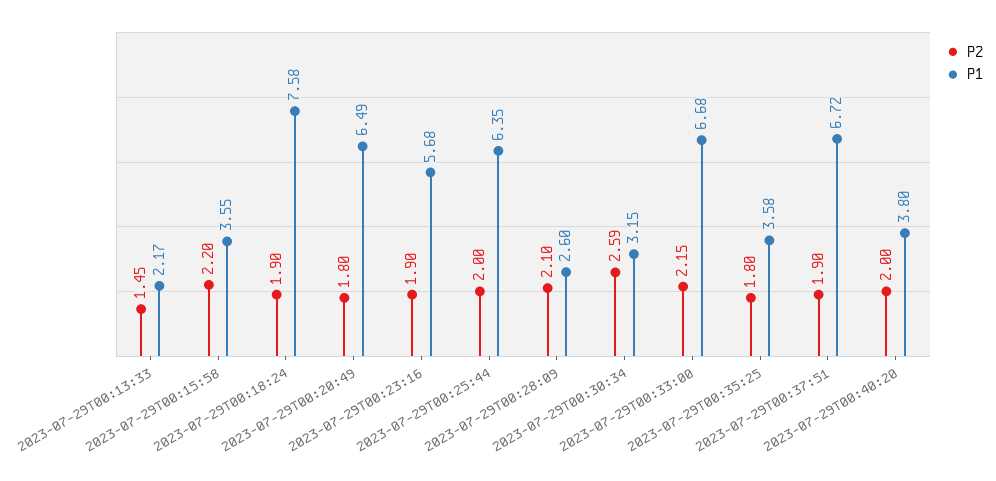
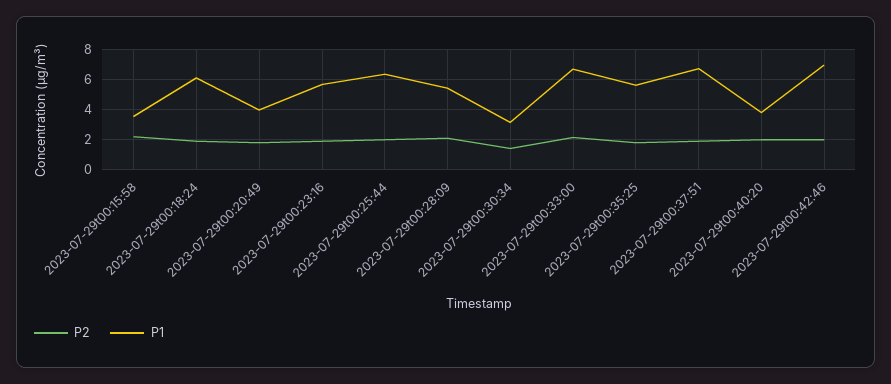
P2, 2023-07-29T00:13:33: 1.45 -> none
P1, 2023-07-29T00:13:33: 2.17 -> none
P1, 2023-07-29T00:18:24: 7.58 -> 6
P1, 2023-07-29T00:20:49: 6.49 -> 4
P1, 2023-07-29T00:28:09: 2.6 -> 5.5
P2, 2023-07-29T00:30:34: 2.59 -> 1.5
P1, 2023-07-29T00:35:25: 3.58 -> 5.5
P2, 2023-07-29t00:42:46: none -> 2
P1, 2023-07-29t00:42:46: none -> 7

